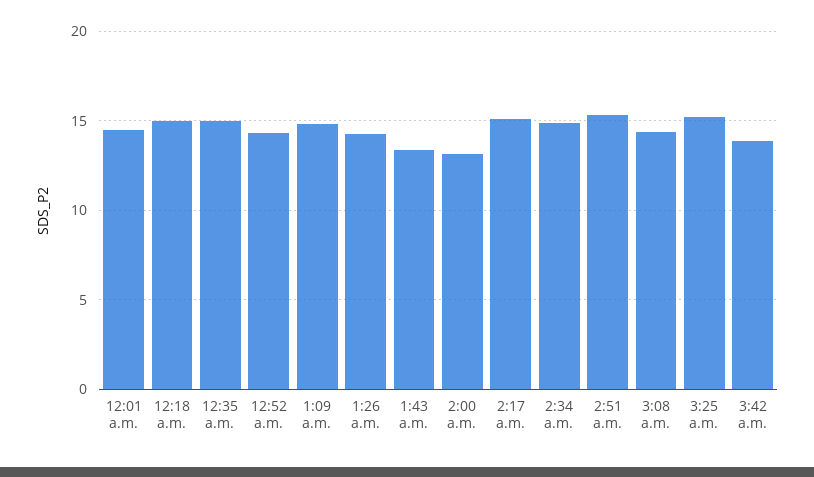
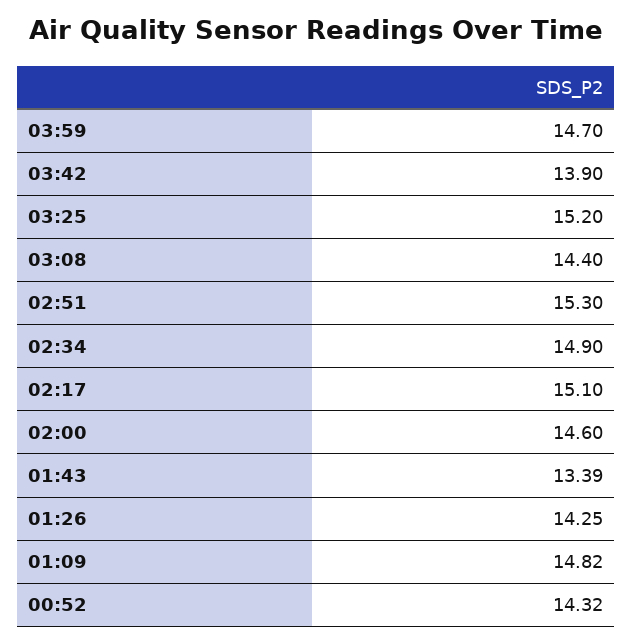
12:01 a.m.: 14.5 -> none
12:18 a.m.: 15 -> none
12:35 a.m.: 15 -> none
2:00 a.m.: 13 -> 14.6
03:59: none -> 14.7

